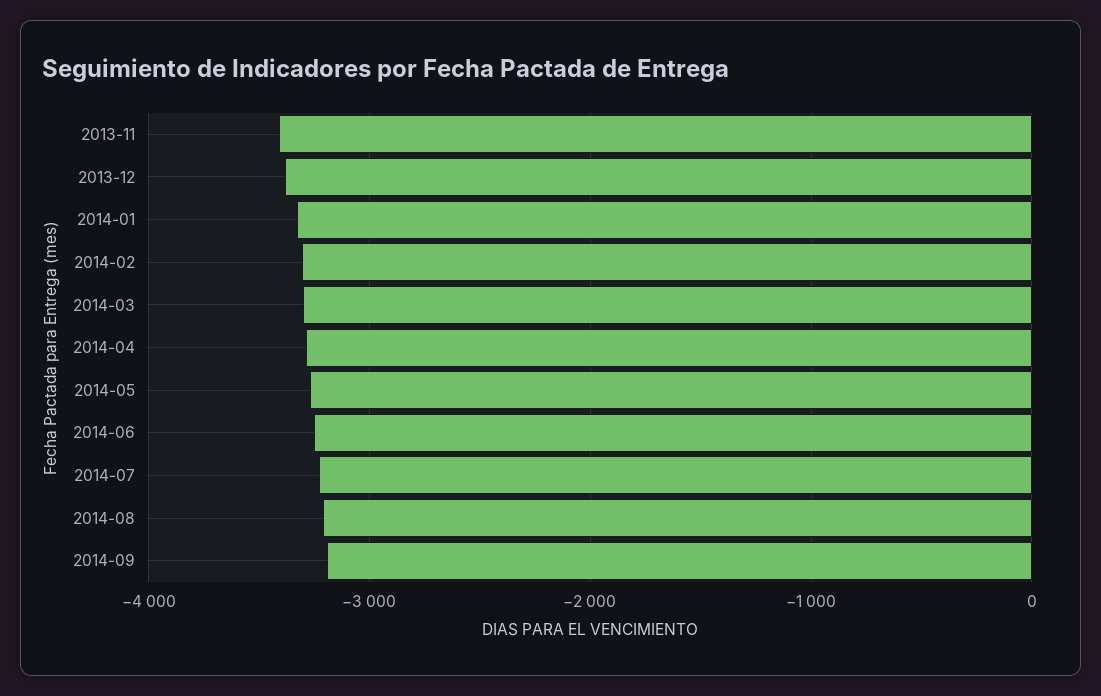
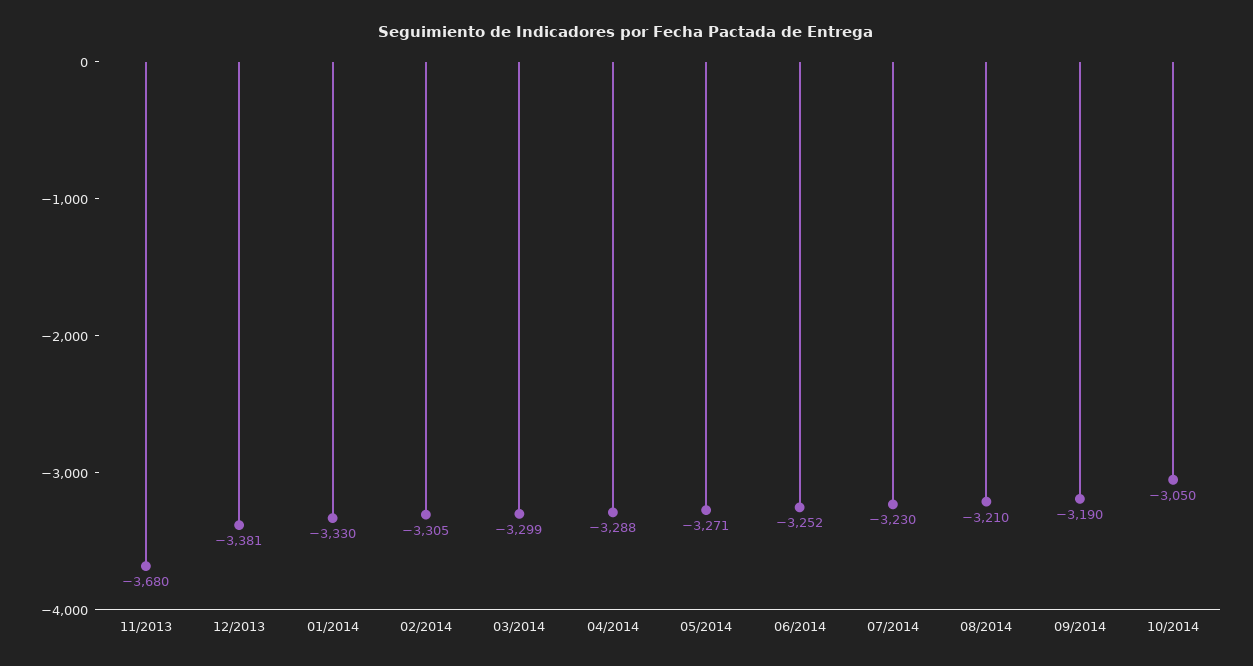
2013-11: -3400 -> -3680
10/2014: none -> -3050

